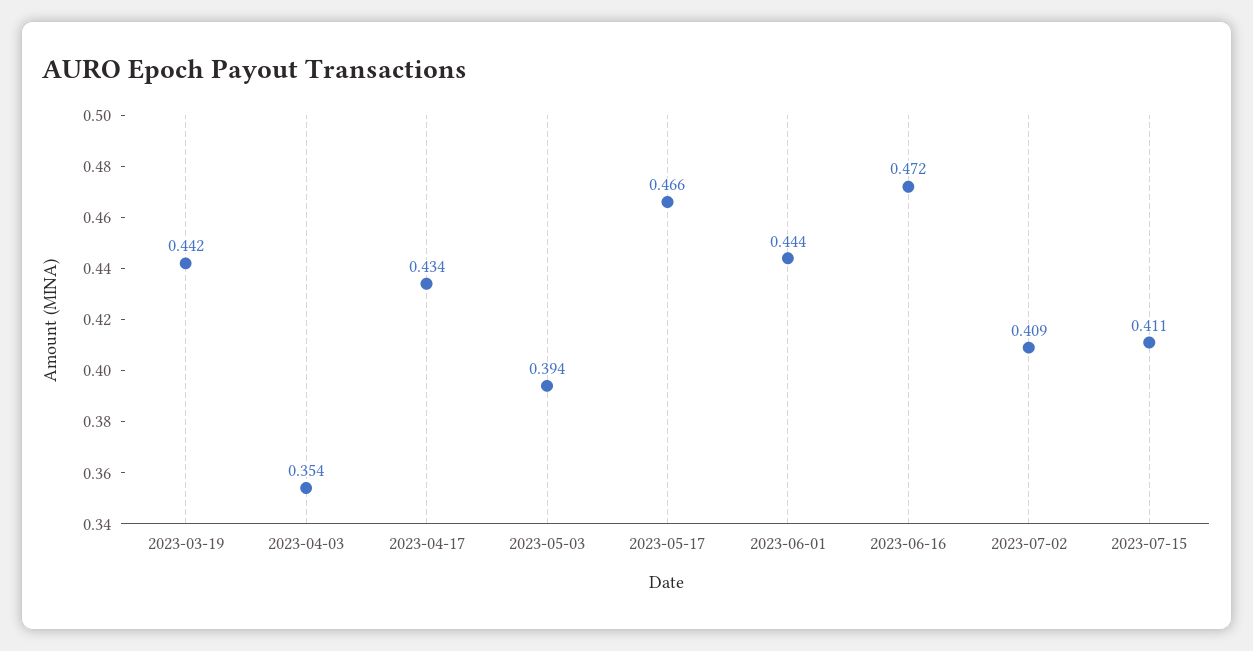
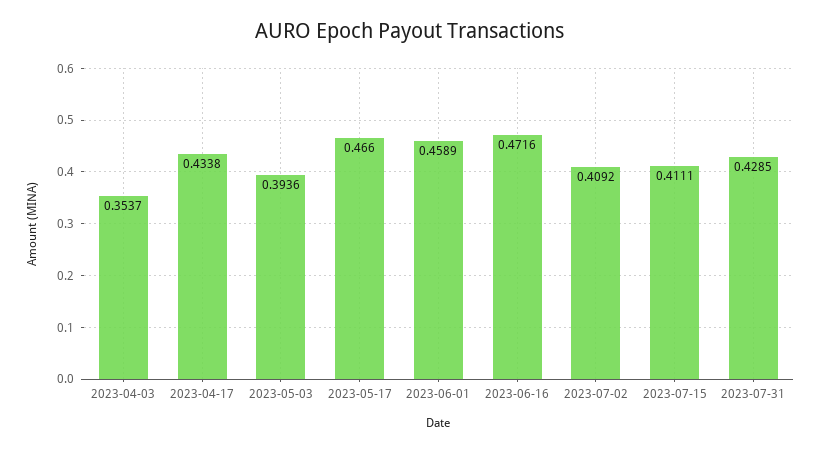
2023-03-19: 0.442 -> none
2023-06-01: 0.444 -> 0.4589
2023-07-31: none -> 0.4285

